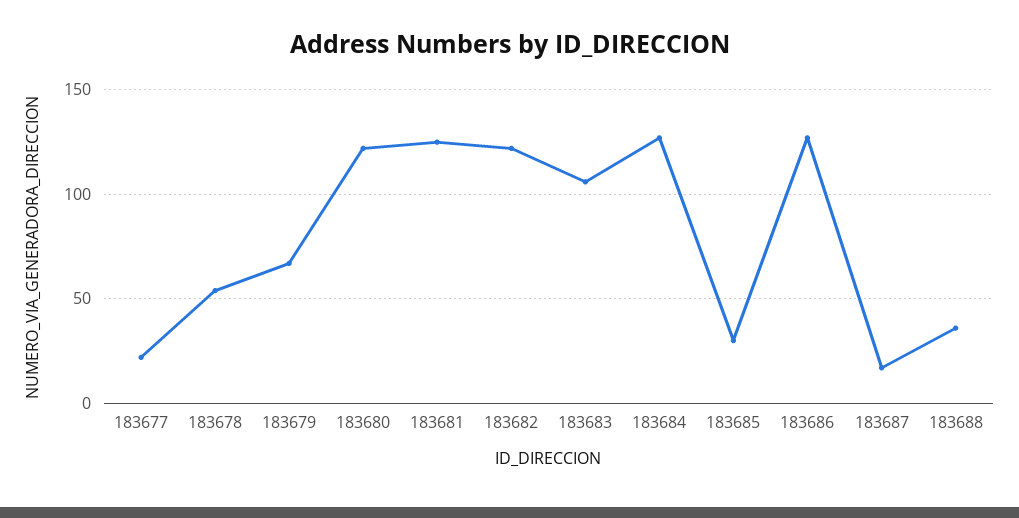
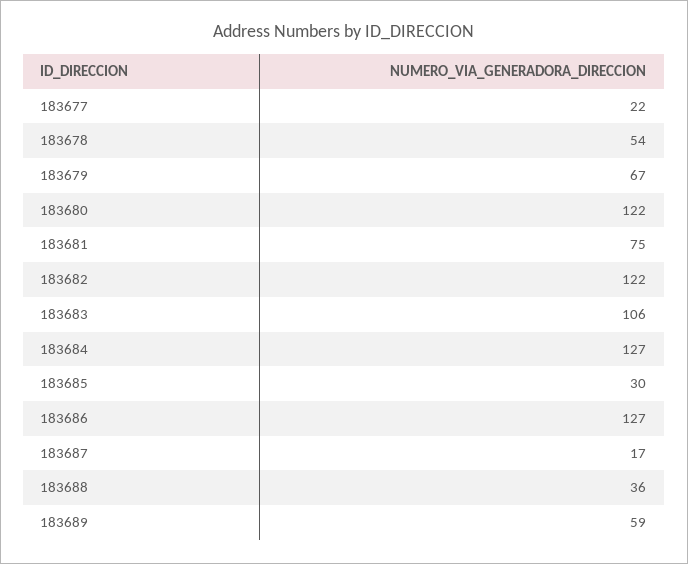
183681: 125 -> 75
183689: none -> 59

